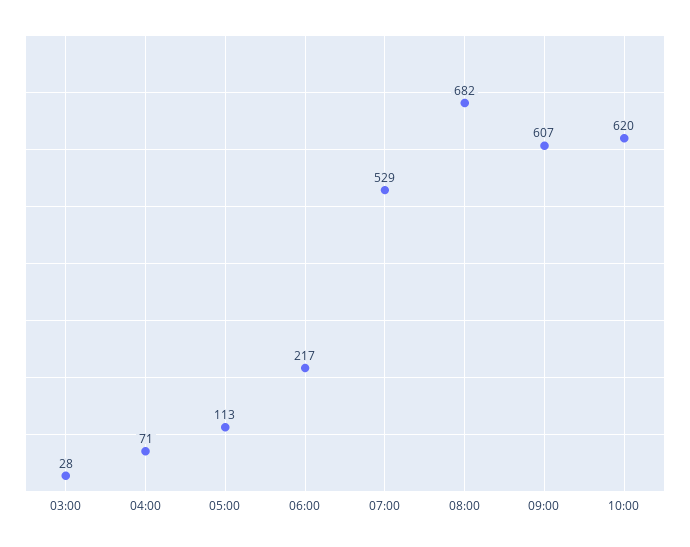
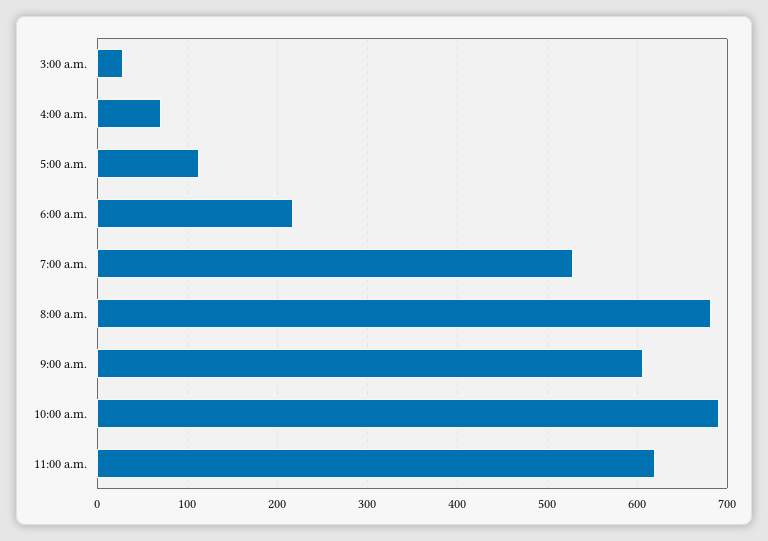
10:00: 620 -> 690
11:00 a.m.: none -> 620

